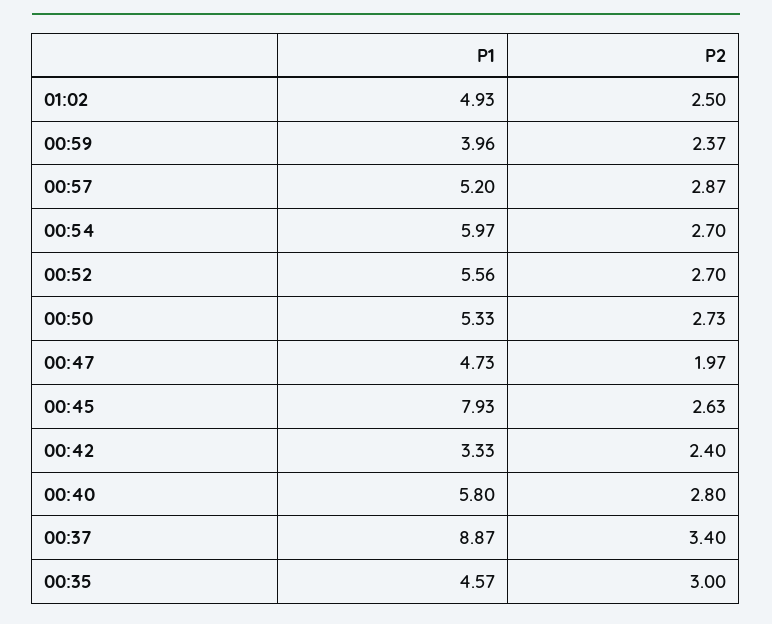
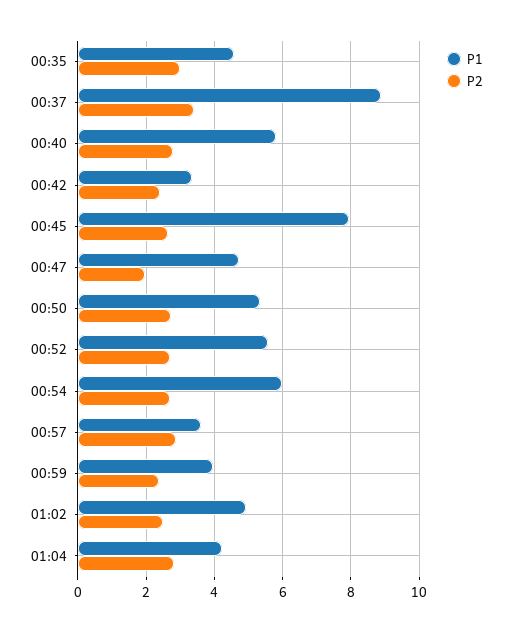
P1, 00:57: 5.2 -> 3.6
P1, 01:04: none -> 4.2
P2, 01:04: none -> 2.8

